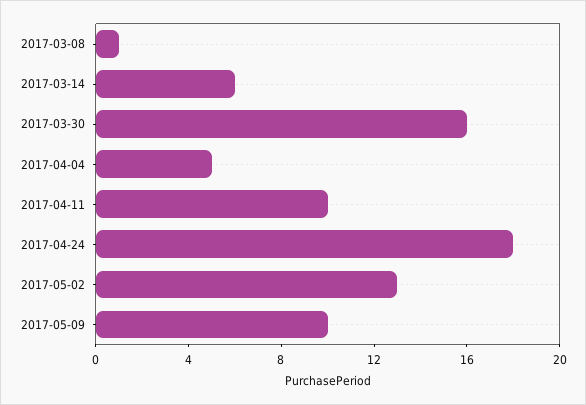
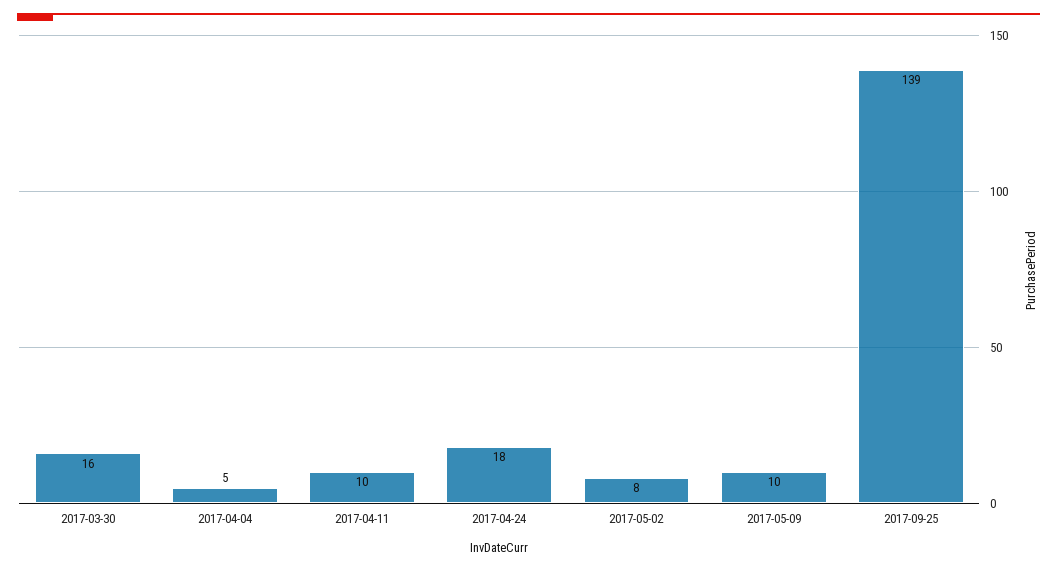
2017-03-08: 1 -> none
2017-03-14: 6 -> none
2017-05-02: 13 -> 8
2017-09-25: none -> 139

